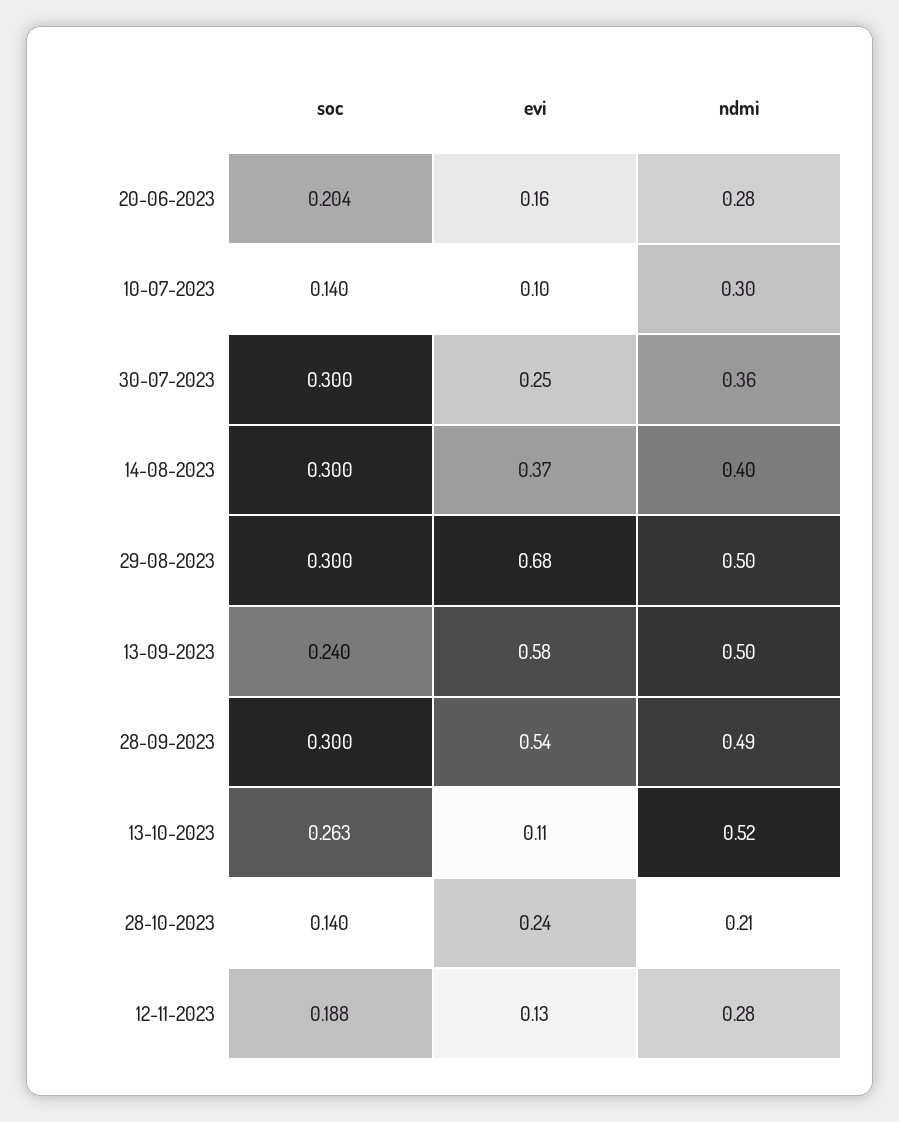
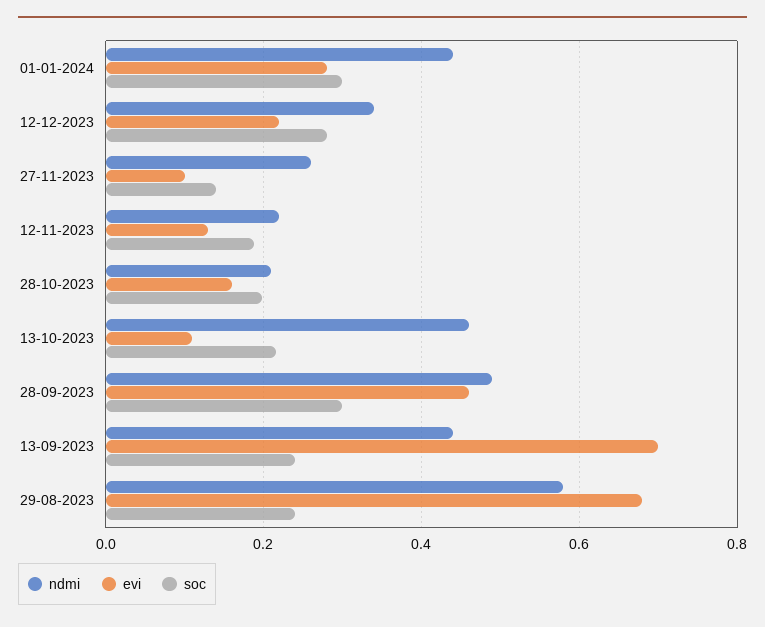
soc, 20-06-2023: 0.204 -> none
evi, 20-06-2023: 0.16 -> none
ndmi, 20-06-2023: 0.28 -> none
soc, 10-07-2023: 0.14 -> none
evi, 10-07-2023: 0.1 -> none
ndmi, 10-07-2023: 0.3 -> none
soc, 30-07-2023: 0.3 -> none
evi, 30-07-2023: 0.25 -> none
ndmi, 30-07-2023: 0.36 -> none
soc, 14-08-2023: 0.3 -> none
evi, 14-08-2023: 0.37 -> none
ndmi, 14-08-2023: 0.4 -> none
soc, 29-08-2023: 0.3 -> 0.24
ndmi, 29-08-2023: 0.5 -> 0.58
evi, 13-09-2023: 0.58 -> 0.7
ndmi, 13-09-2023: 0.5 -> 0.44
evi, 28-09-2023: 0.54 -> 0.46
soc, 13-10-2023: 0.263 -> 0.22
ndmi, 13-10-2023: 0.52 -> 0.46
soc, 28-10-2023: 0.14 -> 0.2
evi, 28-10-2023: 0.24 -> 0.16
ndmi, 12-11-2023: 0.28 -> 0.22
ndmi, 01-01-2024: none -> 0.44
evi, 01-01-2024: none -> 0.28
soc, 01-01-2024: none -> 0.3
ndmi, 12-12-2023: none -> 0.34
evi, 12-12-2023: none -> 0.22
soc, 12-12-2023: none -> 0.28
ndmi, 27-11-2023: none -> 0.26
evi, 27-11-2023: none -> 0.1
soc, 27-11-2023: none -> 0.14

